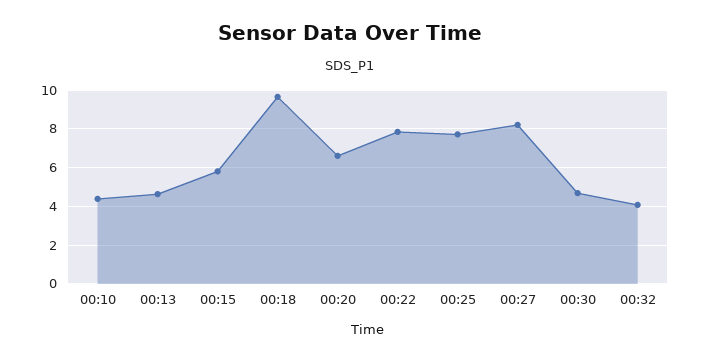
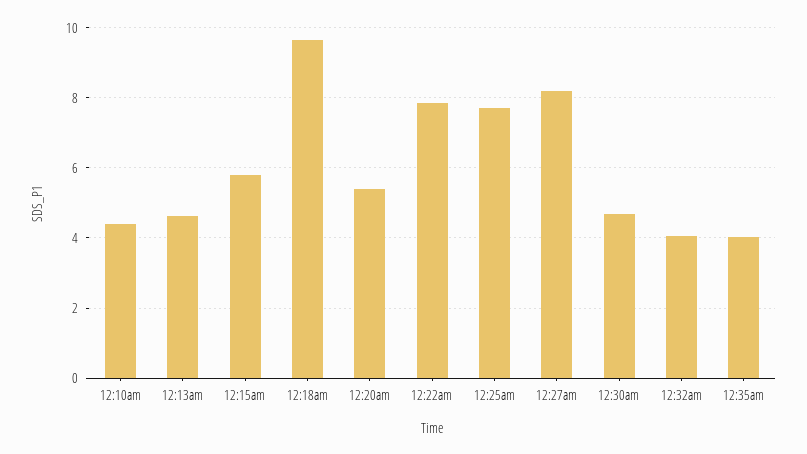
00:20: 6.5 -> 5.4
12:35am: none -> 4

